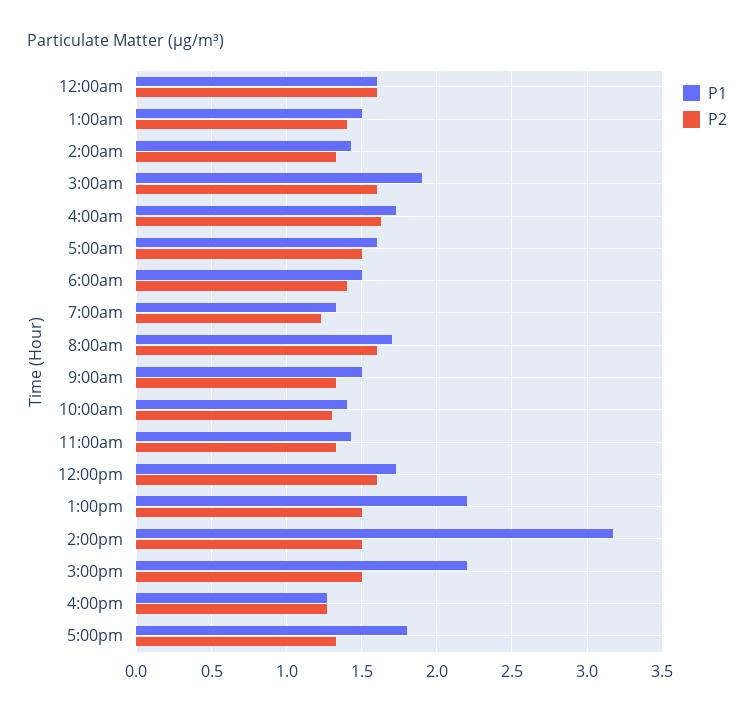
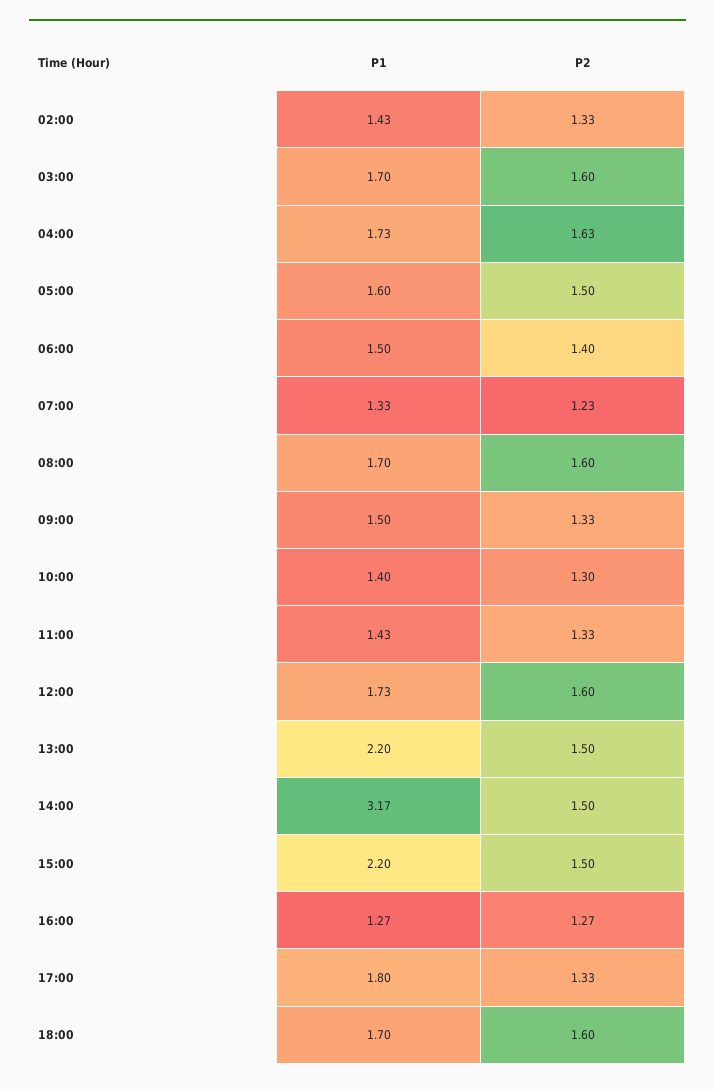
P1, 12:00am: 1.6 -> none
P2, 12:00am: 1.6 -> none
P1, 1:00am: 1.5 -> none
P2, 1:00am: 1.4 -> none
P1, 3:00am: 1.9 -> 1.7
P1, 18:00: none -> 1.7
P2, 18:00: none -> 1.6

